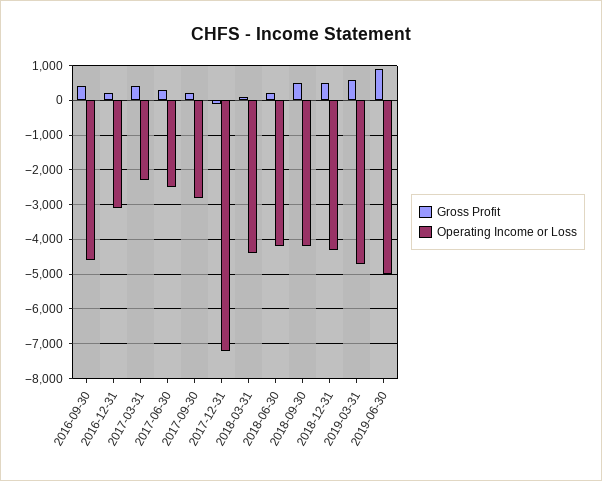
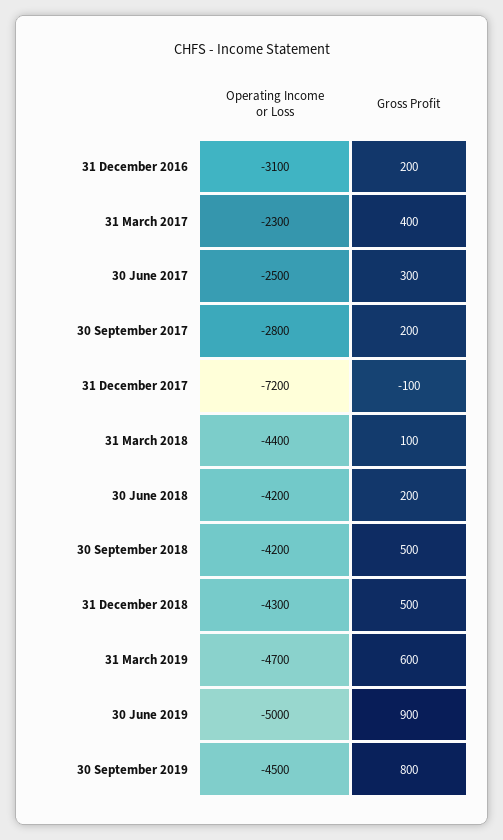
Gross Profit, 2016-09-30: 400 -> none
Operating Income or Loss, 2016-09-30: -4600 -> none
Operating Income or Loss, 30 September 2019: none -> -4500
Gross Profit, 30 September 2019: none -> 800

